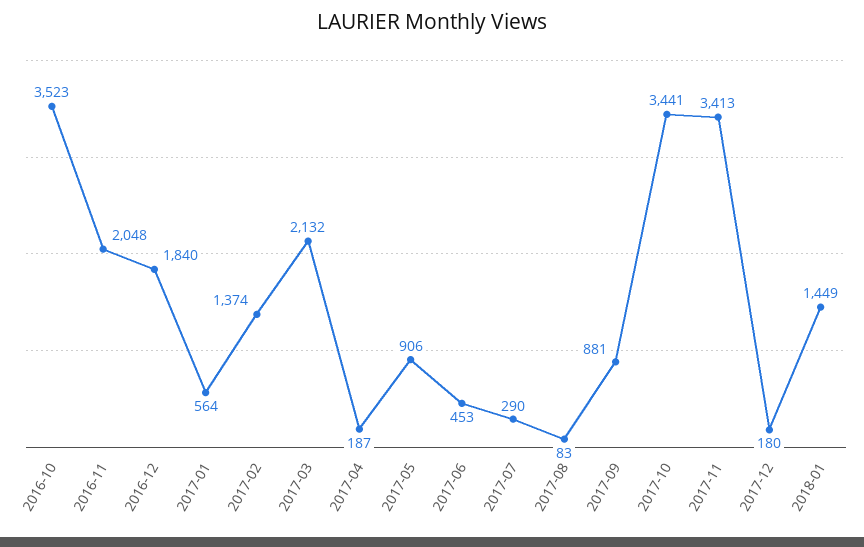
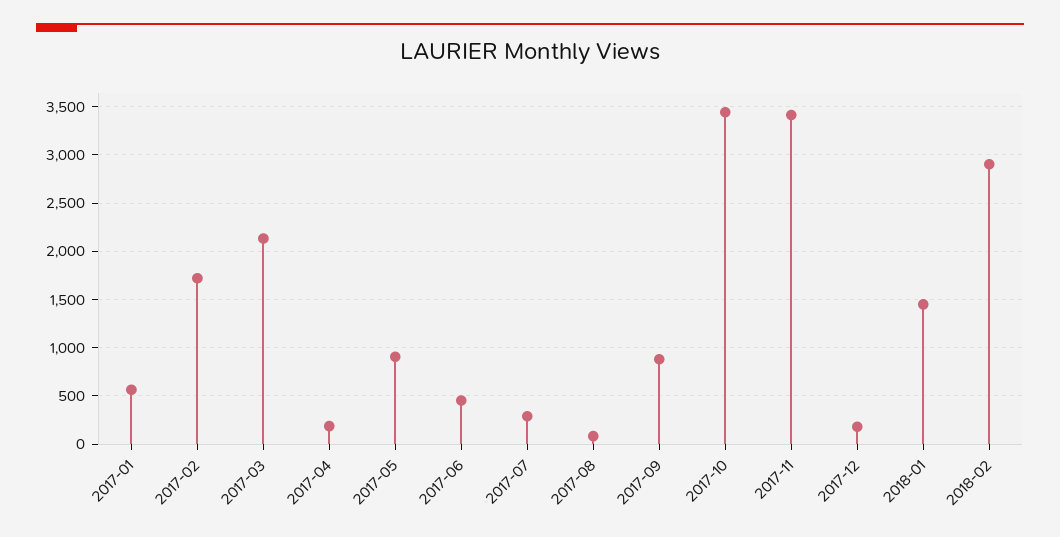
2016-10: 3523 -> none
2016-11: 2048 -> none
2016-12: 1840 -> none
2017-02: 1374 -> 1700
2018-02: none -> 2900

